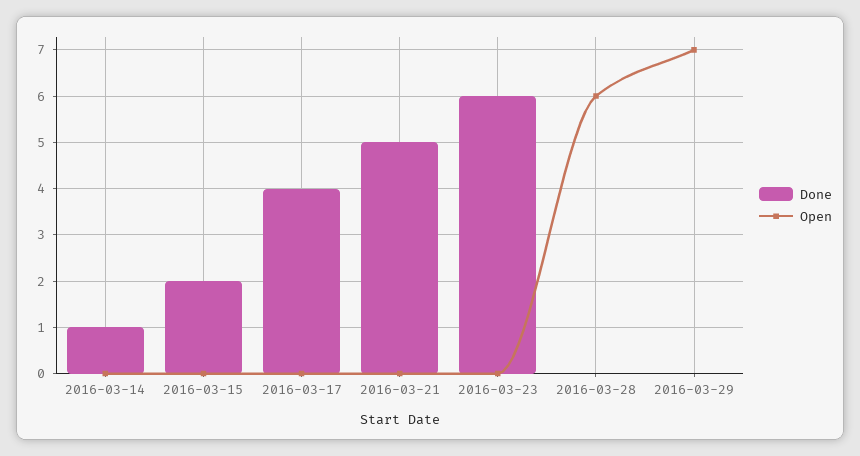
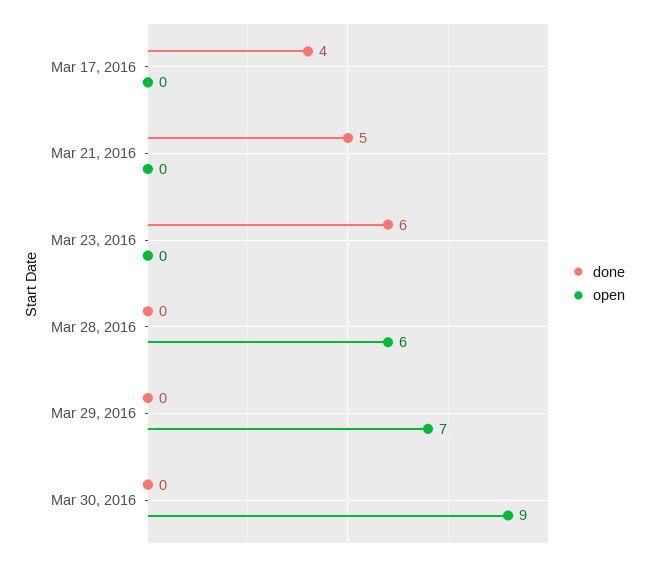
Done, 2016-03-14: 1 -> none
Open, 2016-03-14: 0 -> none
Done, 2016-03-15: 2 -> none
Open, 2016-03-15: 0 -> none
Done, Mar 30, 2016: none -> 0
Open, Mar 30, 2016: none -> 9

